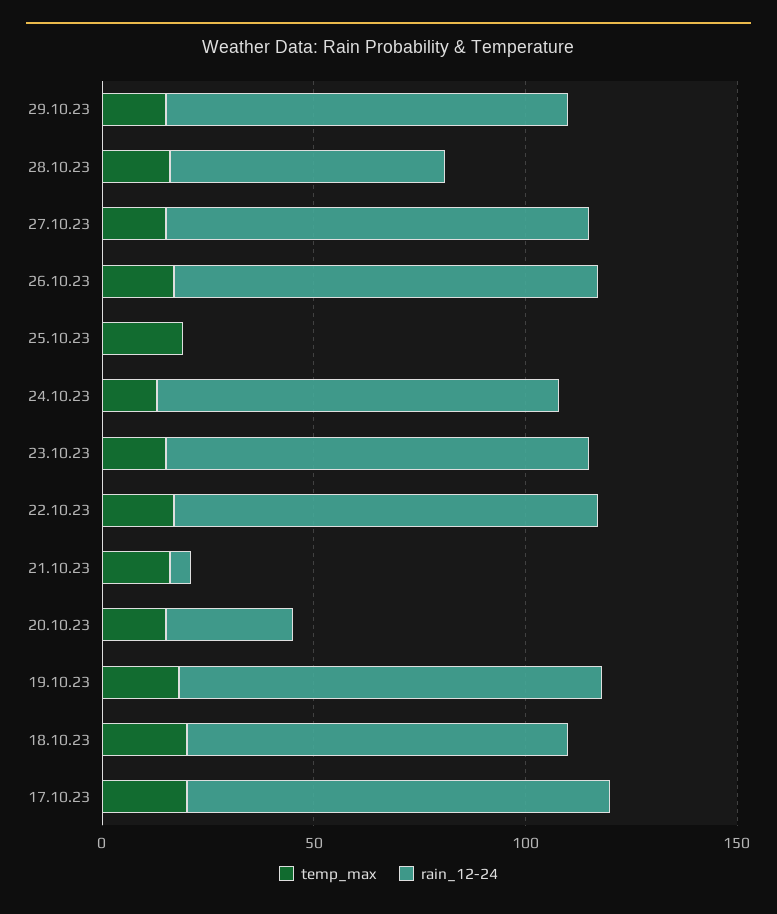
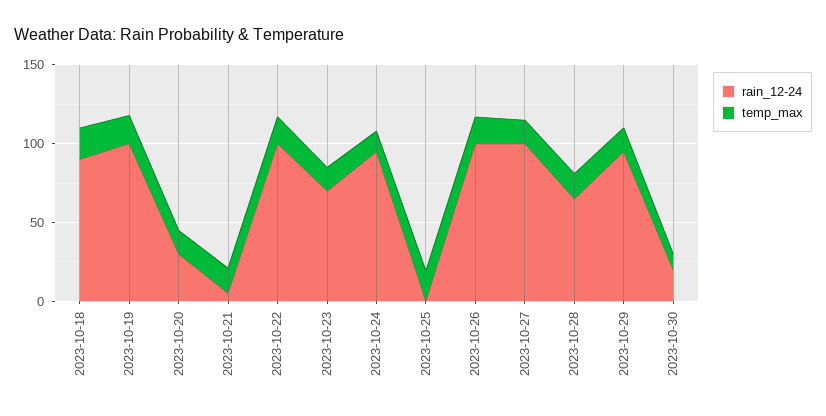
rain_12-24, 23.10.23: 100 -> 70
temp_max, 17.10.23: 20 -> none
rain_12-24, 17.10.23: 100 -> none
rain_12-24, 2023-10-30: none -> 20
temp_max, 2023-10-30: none -> 10

